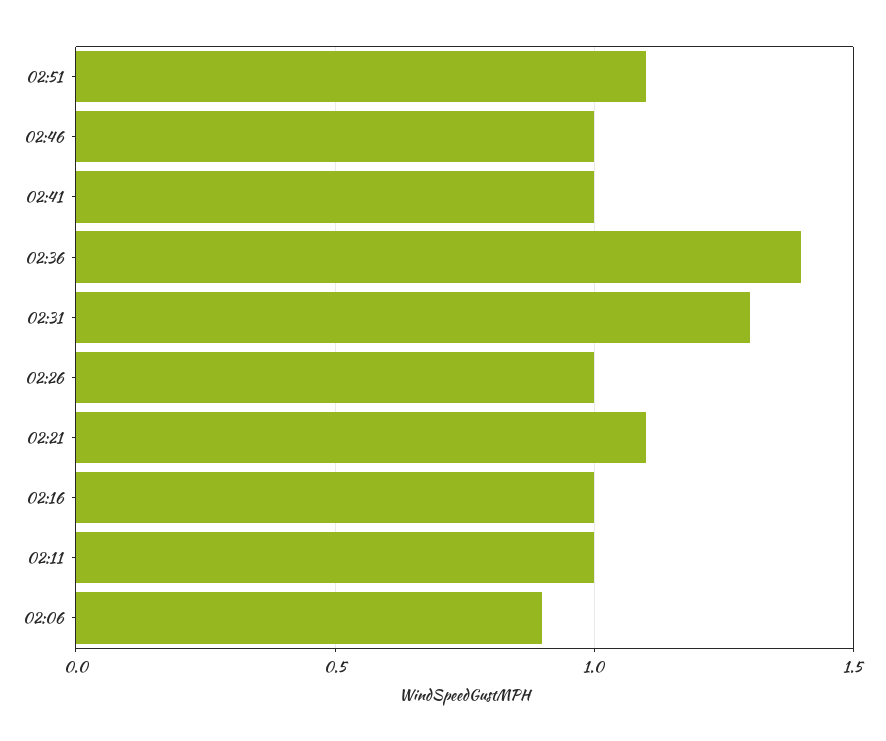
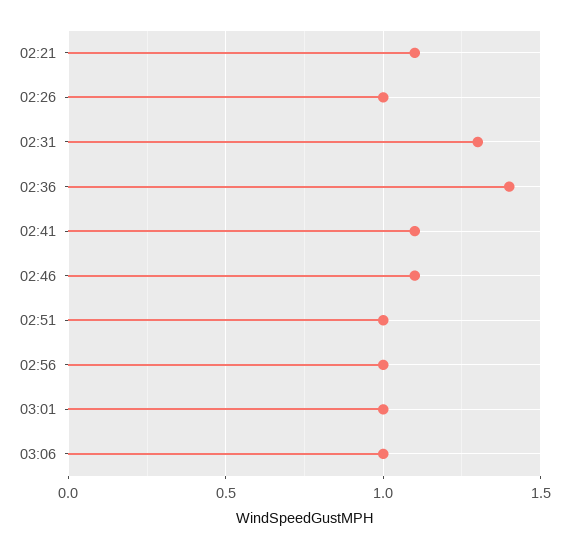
02:51: 1.1 -> 1
02:46: 1 -> 1.1
02:41: 1 -> 1.1
02:16: 1 -> none
02:11: 1 -> none
02:06: 0.9 -> none
02:56: none -> 1
03:01: none -> 1
03:06: none -> 1

